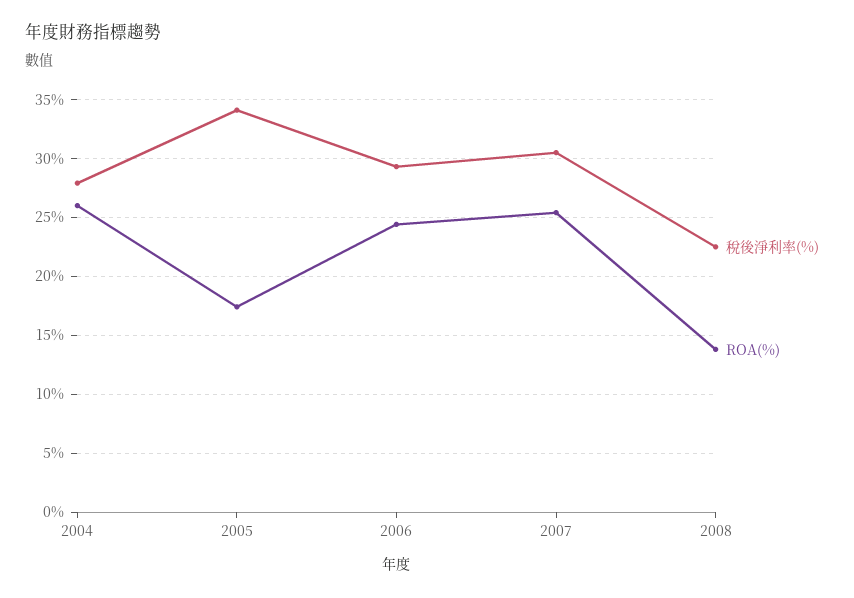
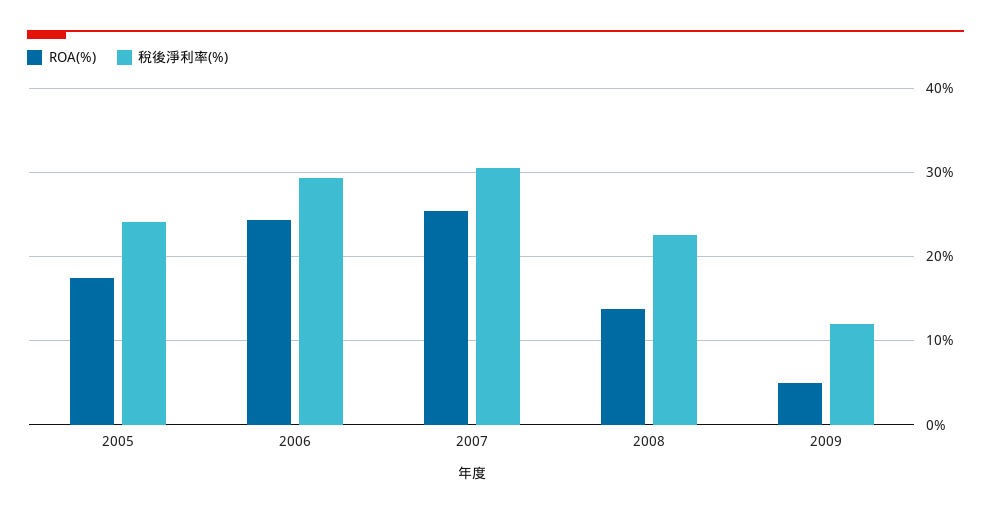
稅後淨利率(%), 2004: 28 -> none
ROA(%), 2004: 26 -> none
稅後淨利率(%), 2005: 34 -> 24
ROA(%), 2009: none -> 5
稅後淨利率(%), 2009: none -> 12

